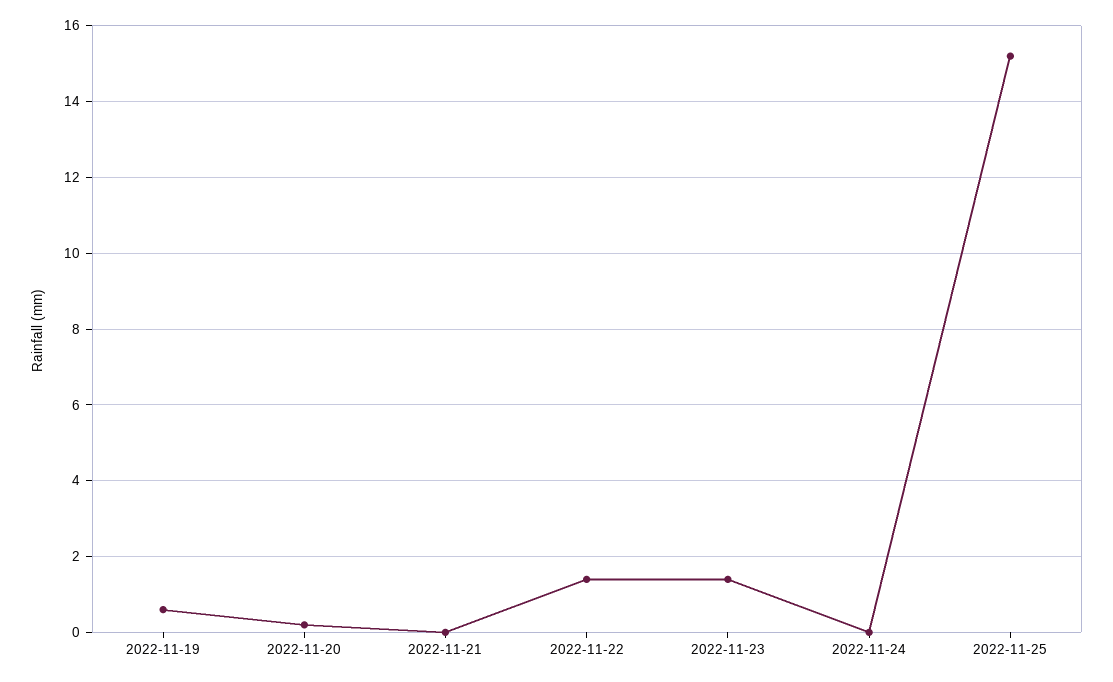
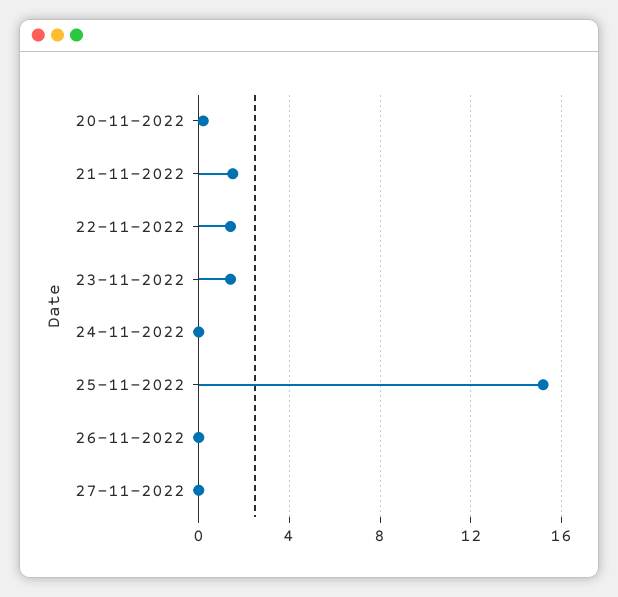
2022-11-19: 0.5 -> none
2022-11-21: 0 -> 1.5
26-11-2022: none -> 0
27-11-2022: none -> 0

